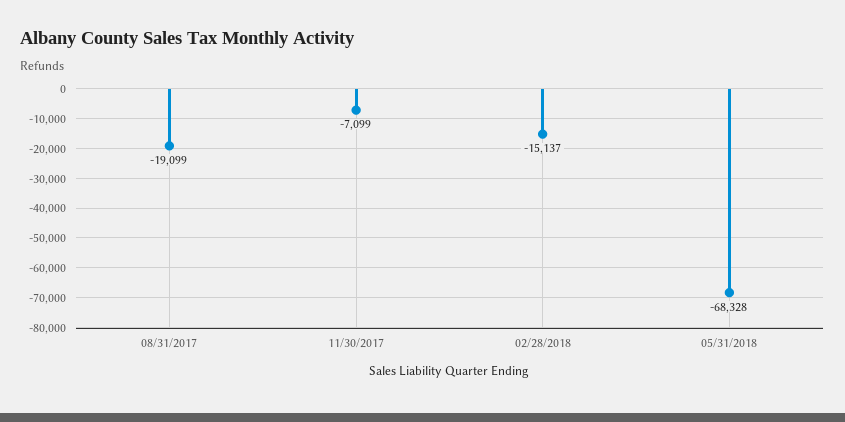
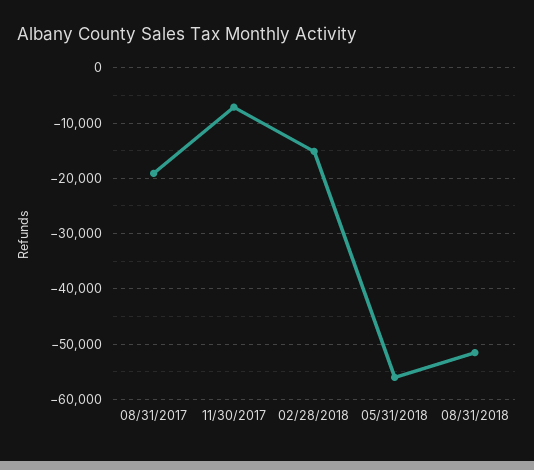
05/31/2018: -68328 -> -56000
08/31/2018: none -> -52000

